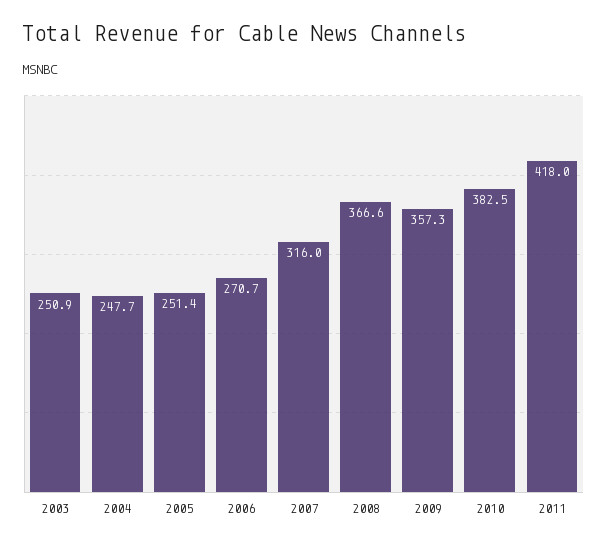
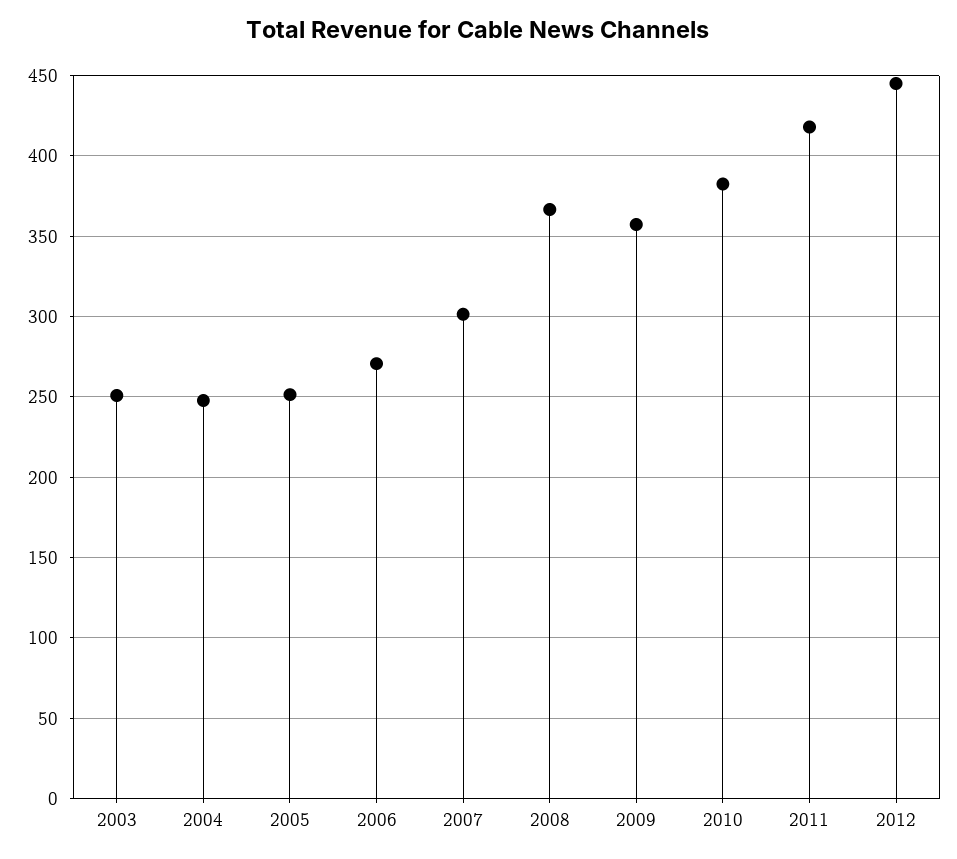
2007: 316 -> 300
2012: none -> 445

